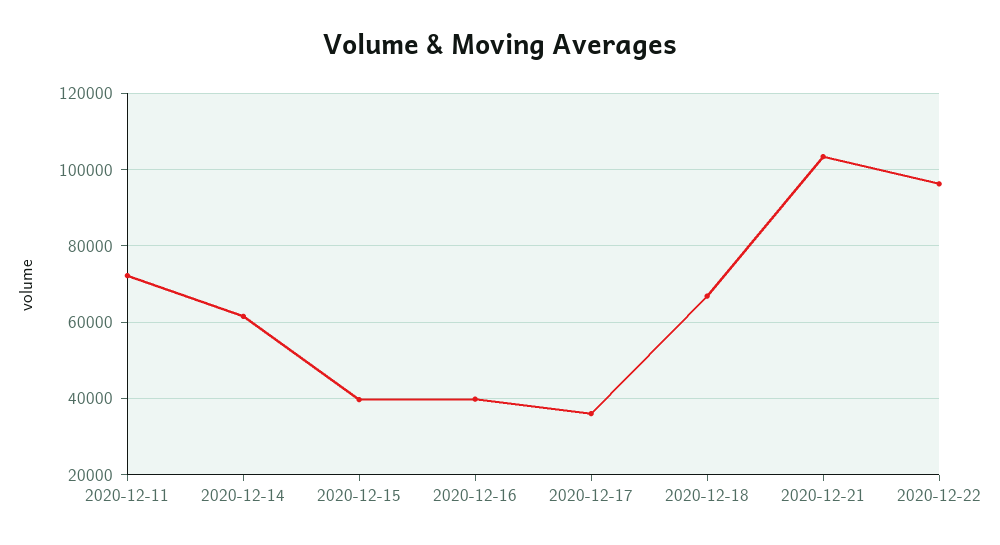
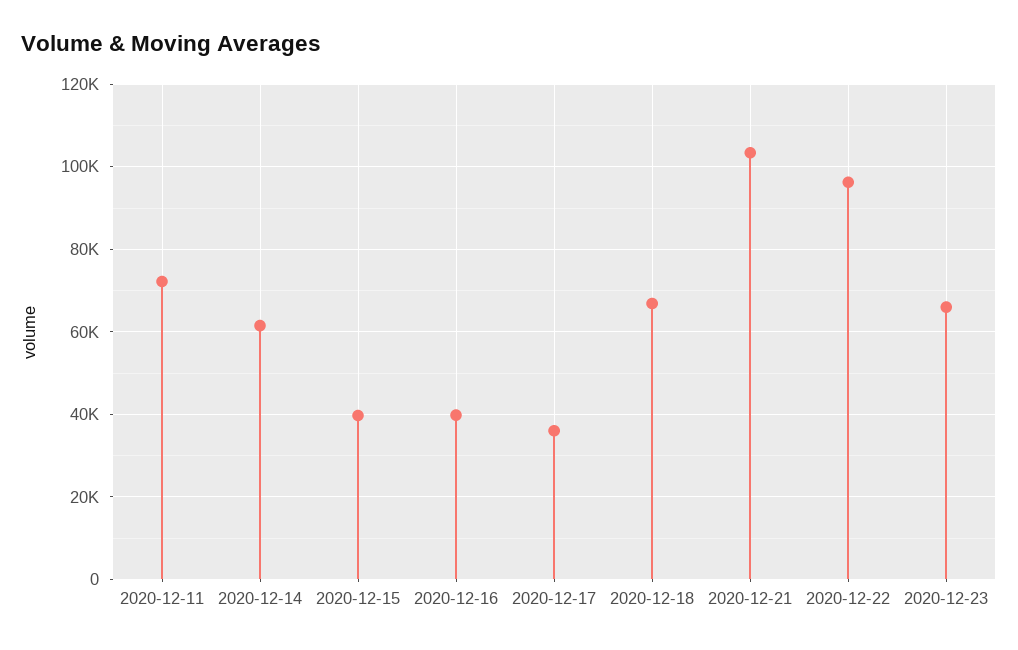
2020-12-23: none -> 66000

